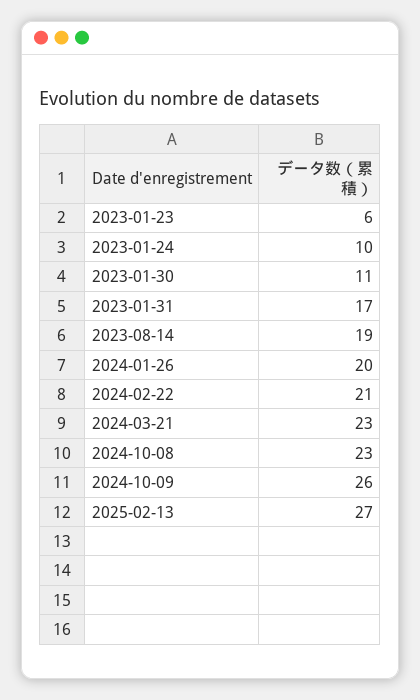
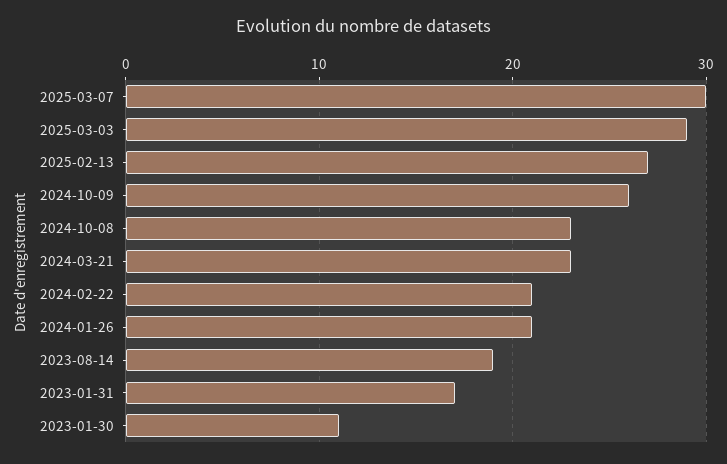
2023-01-23: 6 -> none
2023-01-24: 10 -> none
2024-01-26: 20 -> 21
2025-03-07: none -> 30
2025-03-03: none -> 29

